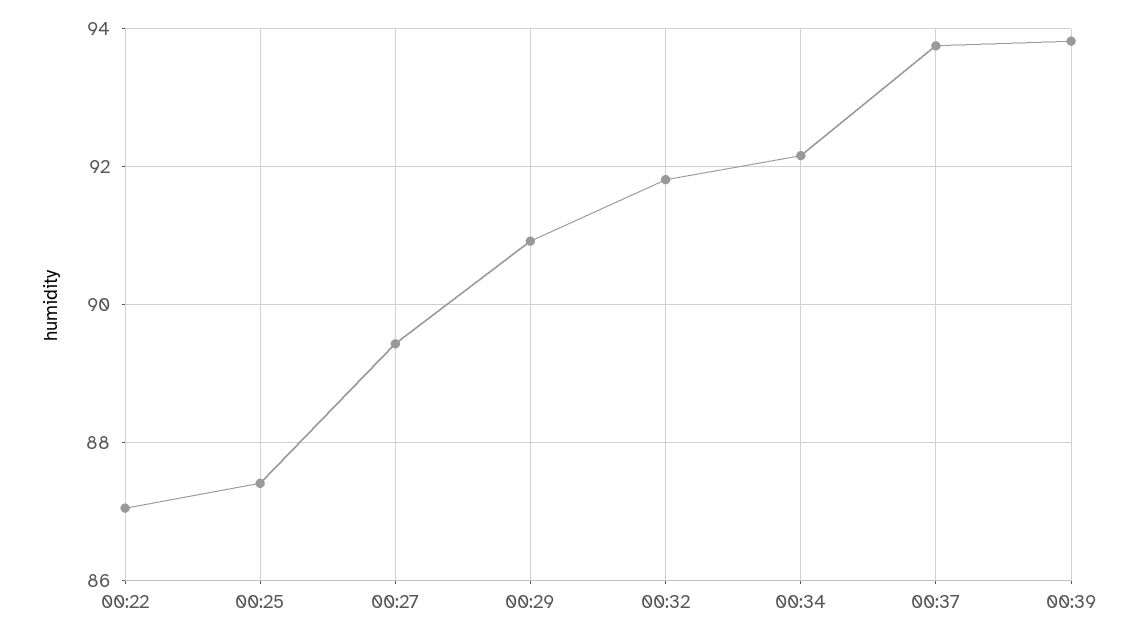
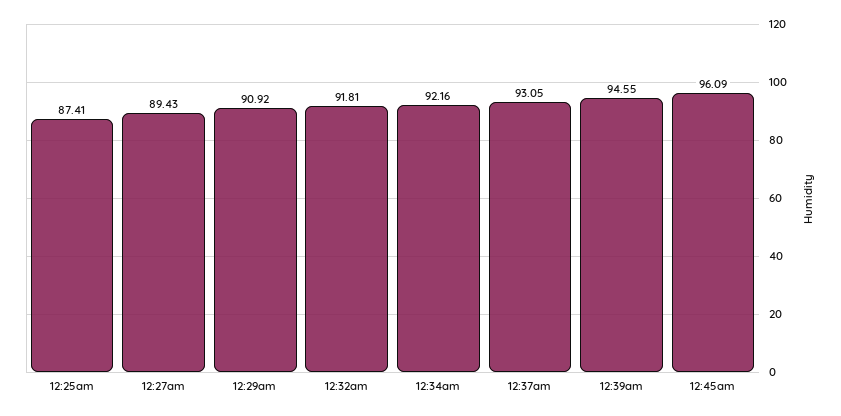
00:22: 87 -> none
00:37: 93.8 -> 93.05
00:39: 93.8 -> 94.55
12:45am: none -> 96.09

